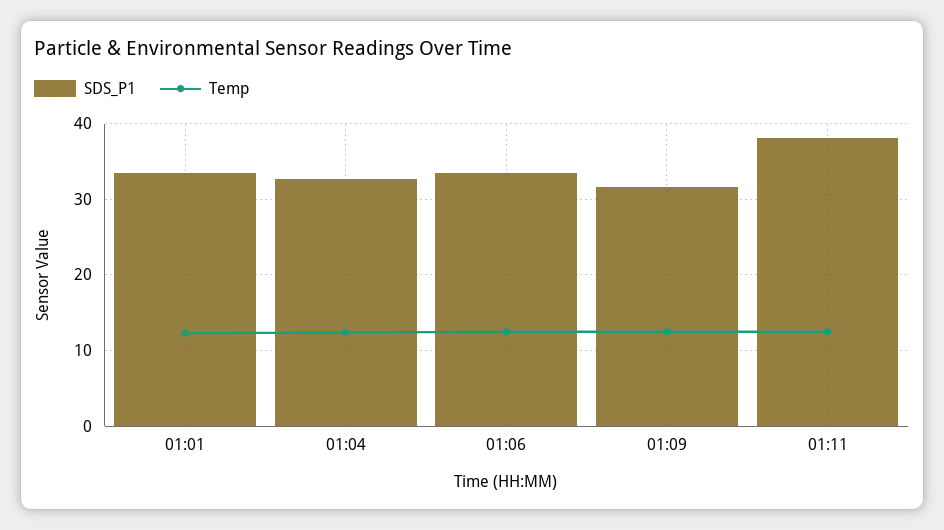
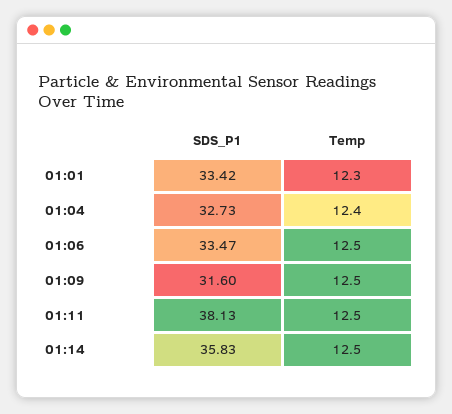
SDS_P1, 01:14: none -> 35.83
Temp, 01:14: none -> 12.5

